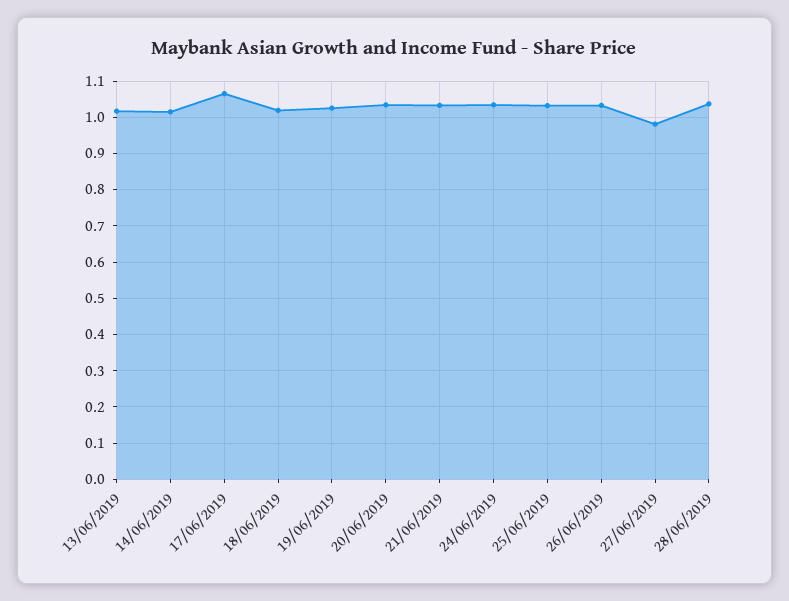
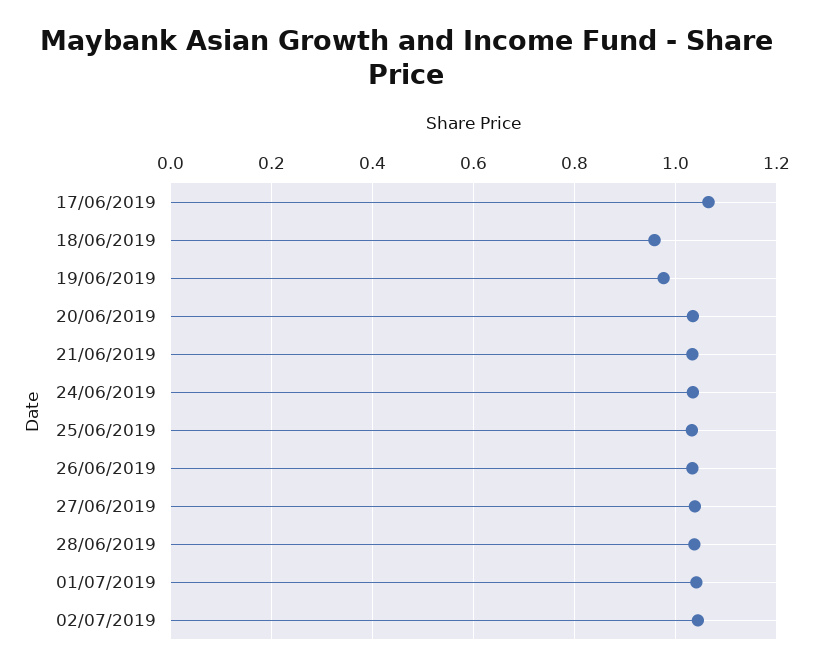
13/06/2019: 1.02 -> none
14/06/2019: 1.02 -> none
18/06/2019: 1.02 -> 0.96
19/06/2019: 1.02 -> 0.98
27/06/2019: 0.98 -> 1.04
01/07/2019: none -> 1.04
02/07/2019: none -> 1.04

